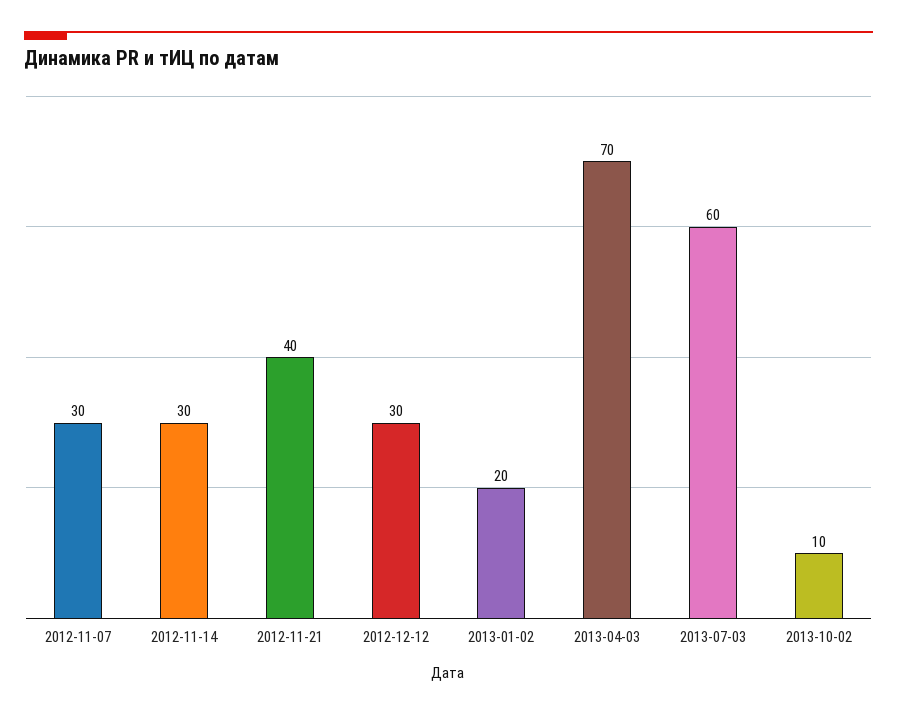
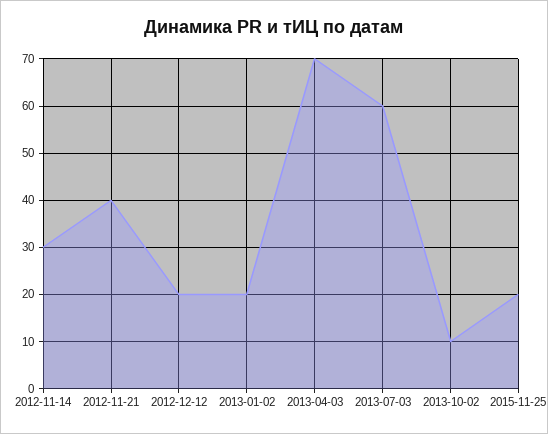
2012-11-07: 30 -> none
2012-12-12: 30 -> 20
2015-11-25: none -> 20

